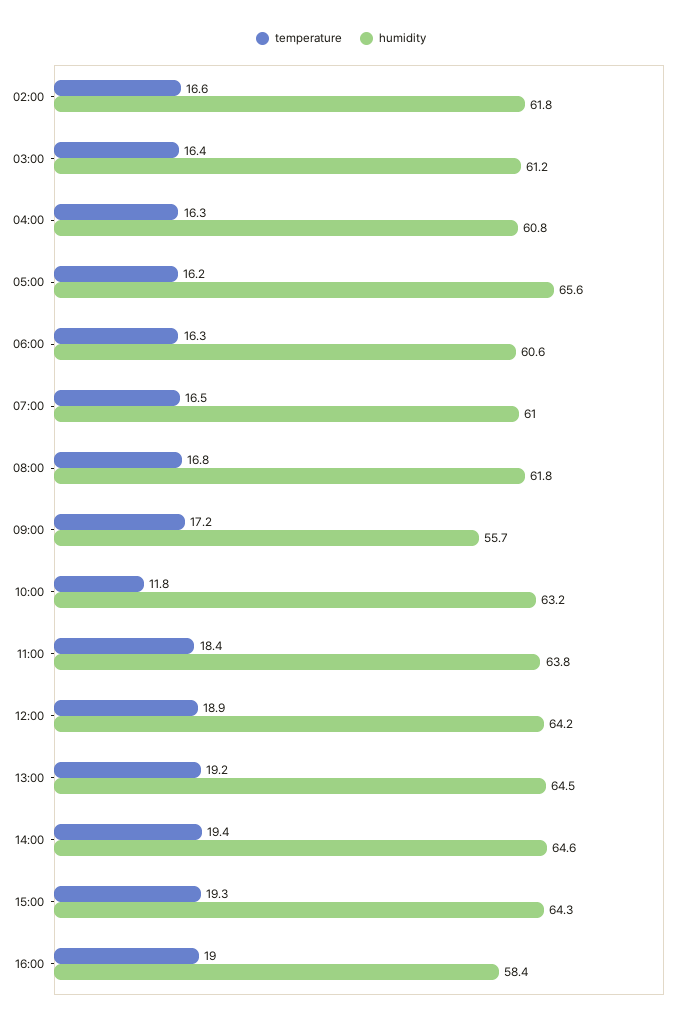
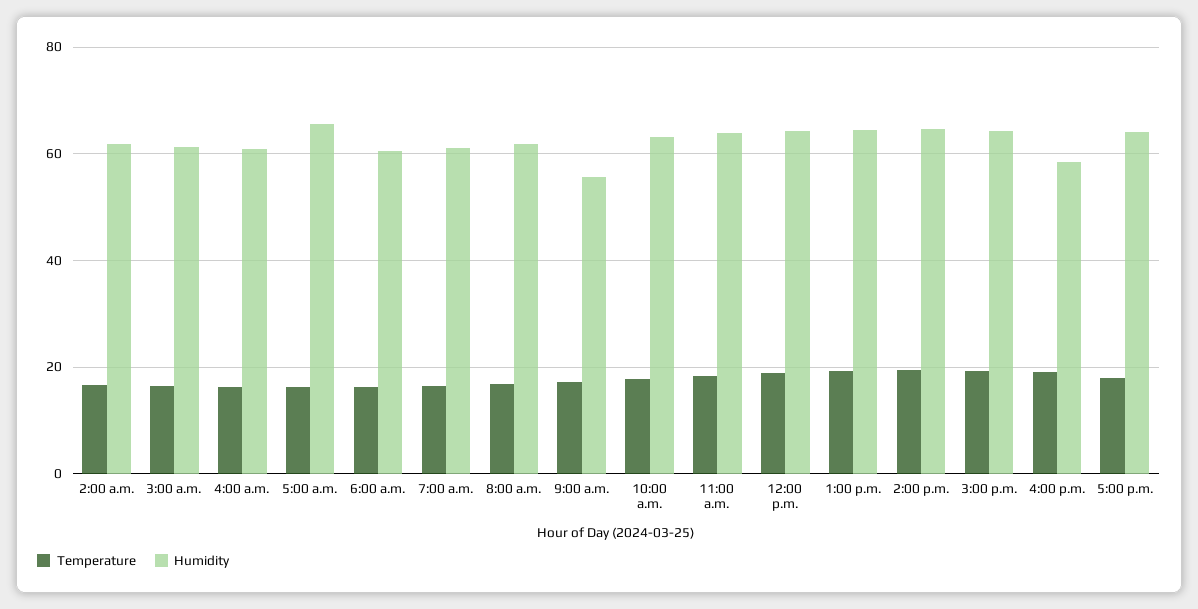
temperature, 10:00: 11.8 -> 18
temperature, 5:00 p.m.: none -> 18
humidity, 5:00 p.m.: none -> 64

